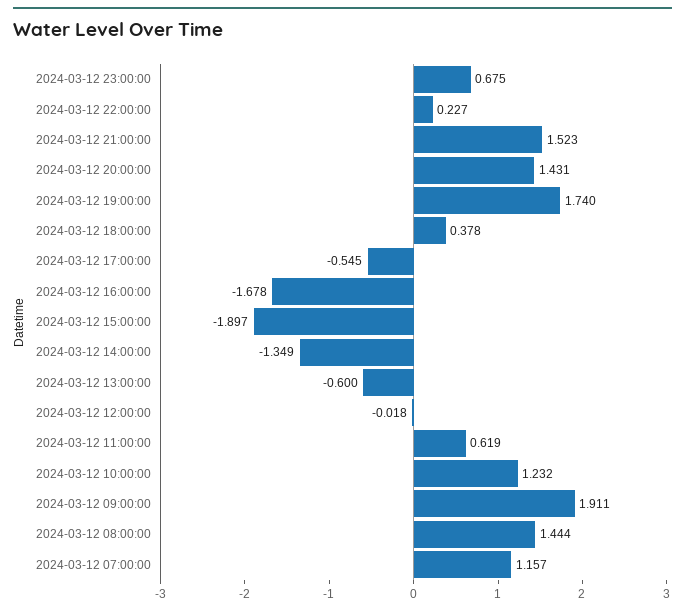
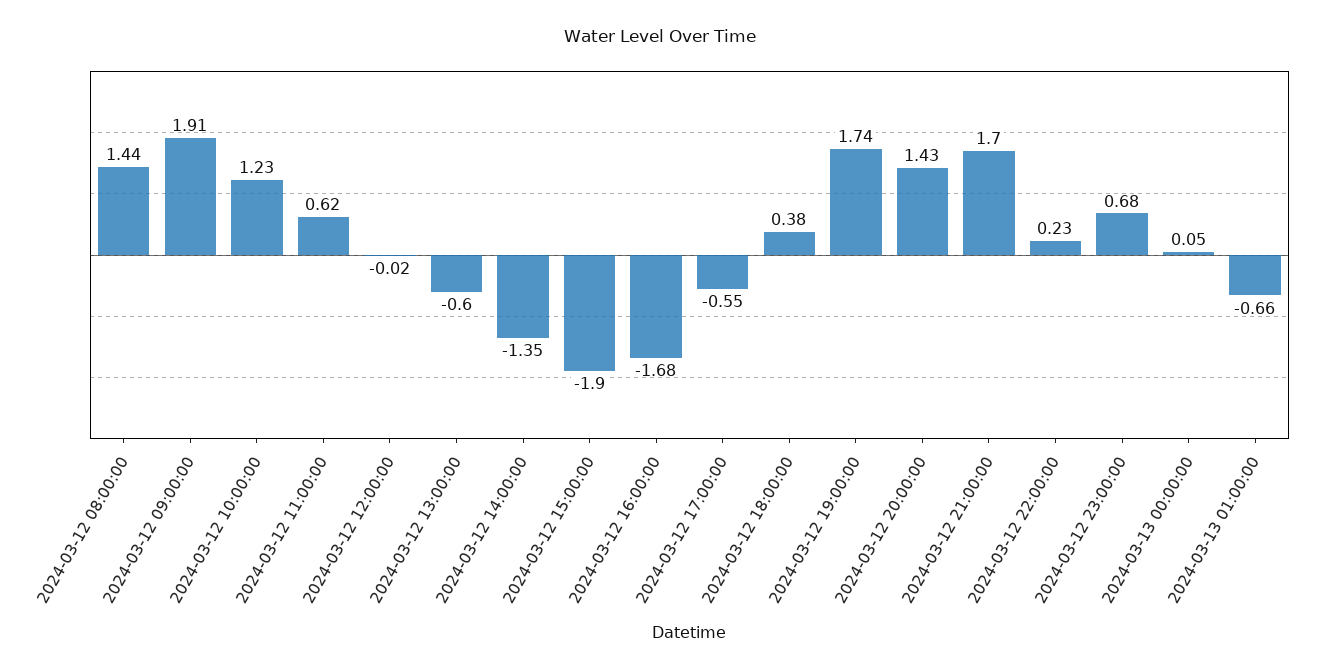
2024-03-12 21:00:00: 1.523 -> 1.7
2024-03-12 07:00:00: 1.157 -> none
2024-03-13 00:00:00: none -> 0.05
2024-03-13 01:00:00: none -> -0.66

